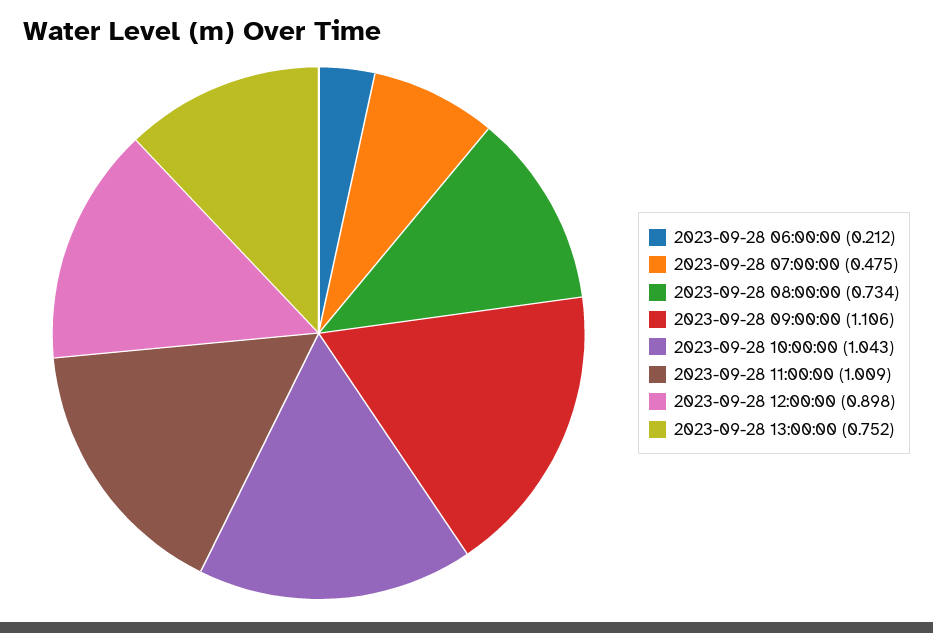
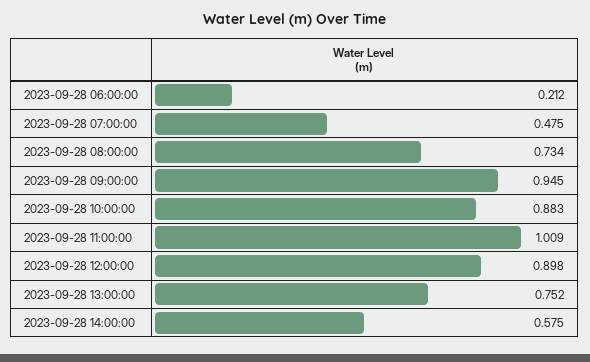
2023-09-28 09:00:00: 1.106 -> 0.945
2023-09-28 10:00:00: 1.043 -> 0.883
2023-09-28 14:00:00: none -> 0.575

